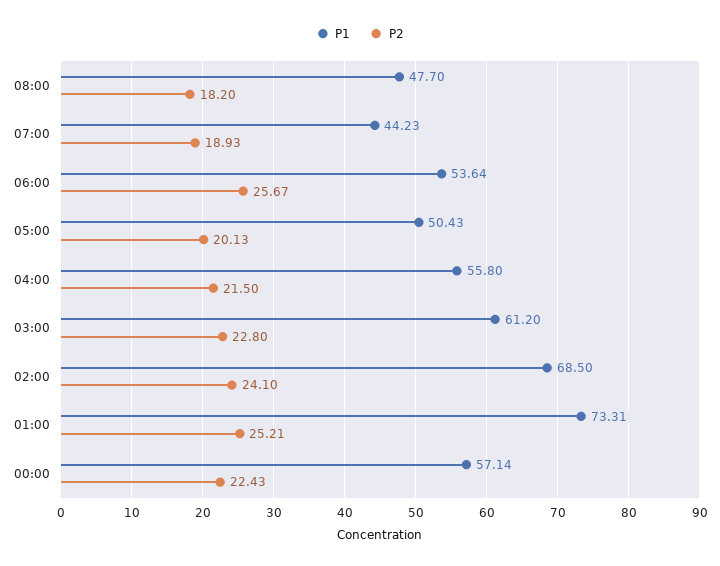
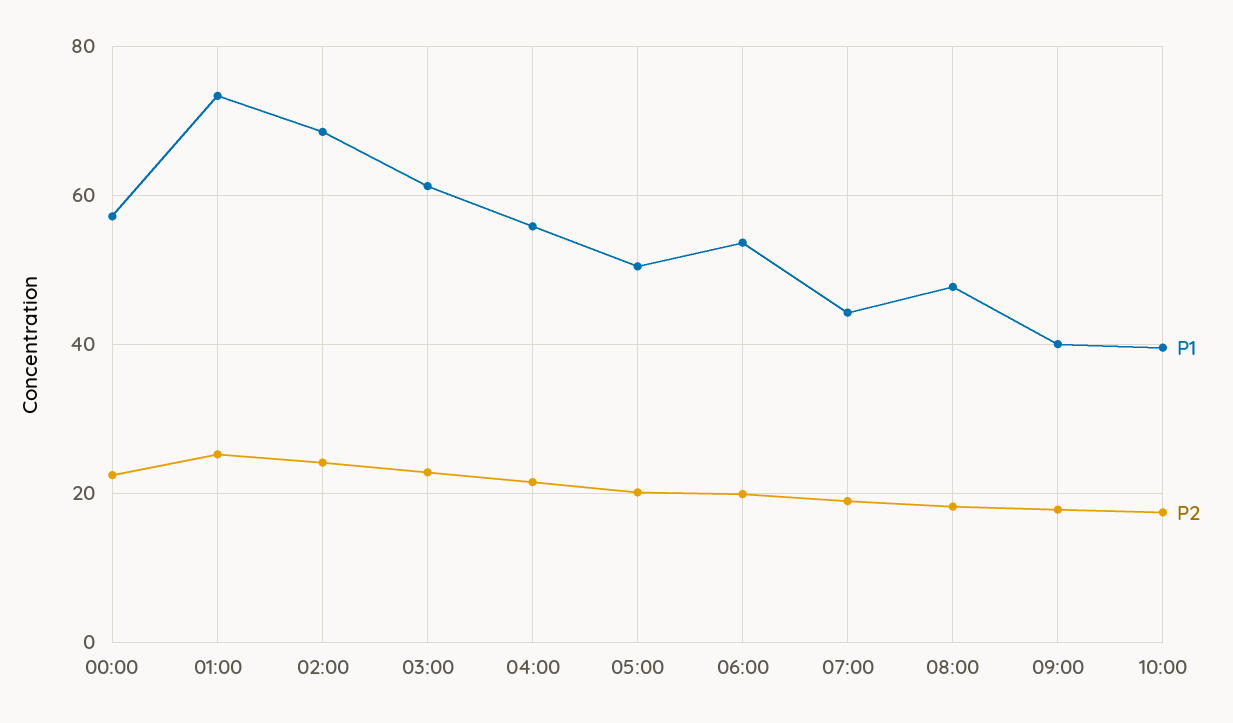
P2, 06:00: 25.67 -> 20
P1, 09:00: none -> 40
P2, 09:00: none -> 18
P1, 10:00: none -> 40
P2, 10:00: none -> 18

